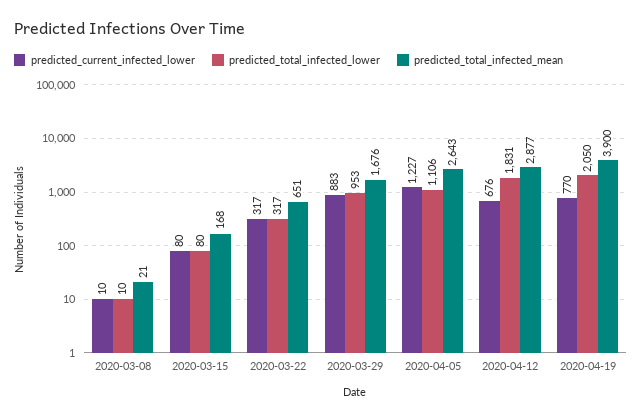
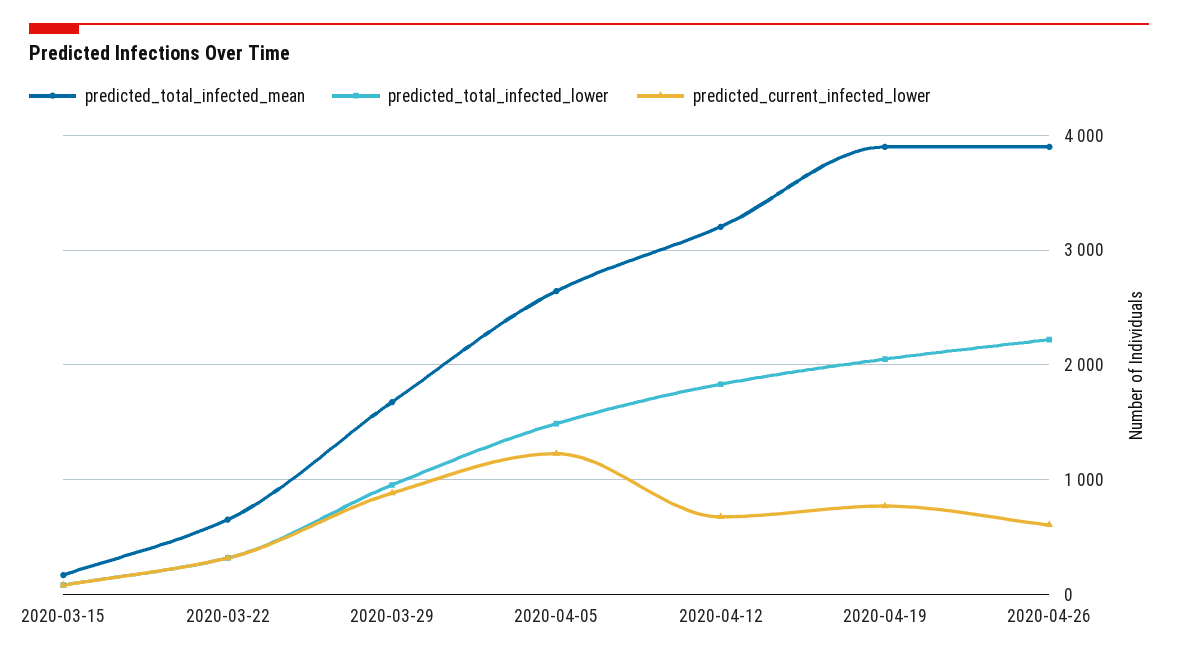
predicted_current_infected_lower, 2020-03-08: 10 -> none
predicted_total_infected_lower, 2020-03-08: 10 -> none
predicted_total_infected_mean, 2020-03-08: 21 -> none
predicted_total_infected_lower, 2020-04-05: 1106 -> 1500
predicted_total_infected_mean, 2020-04-12: 2877 -> 3200
predicted_total_infected_mean, 2020-04-26: none -> 3900
predicted_total_infected_lower, 2020-04-26: none -> 2200
predicted_current_infected_lower, 2020-04-26: none -> 600

